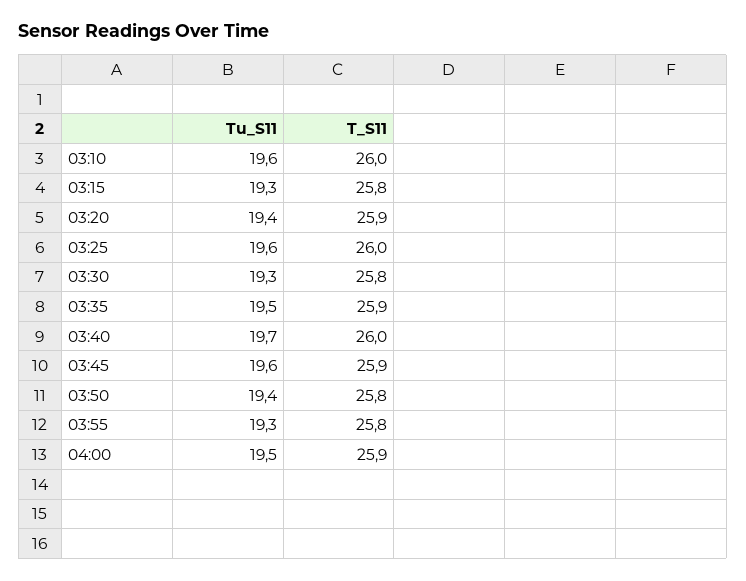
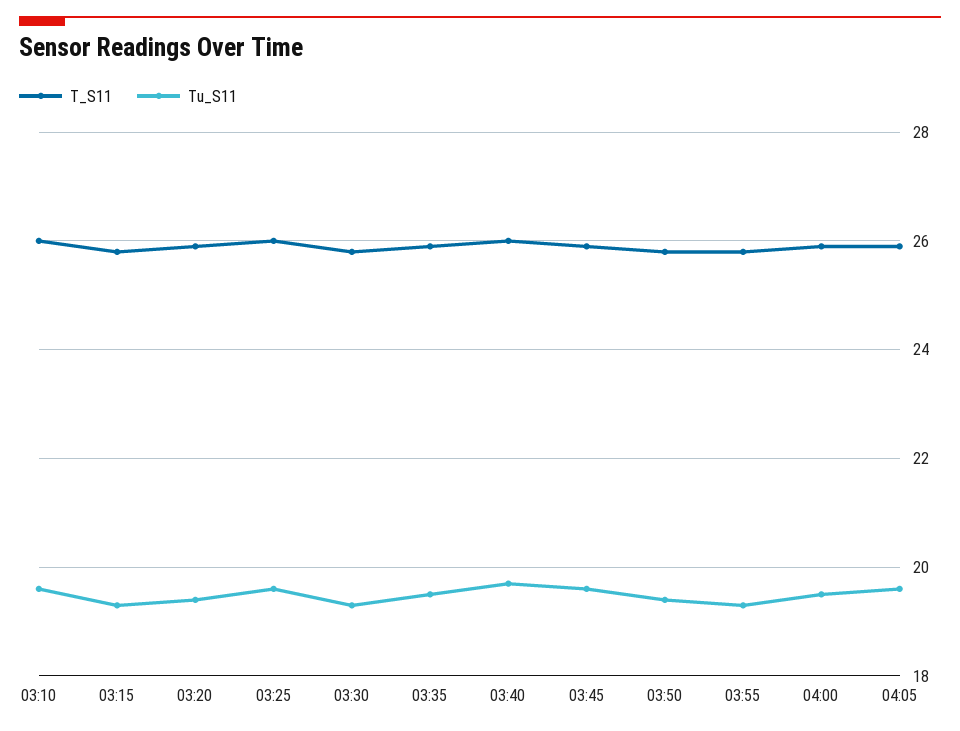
T_S11, 04:05: none -> 26
Tu_S11, 04:05: none -> 19.5

